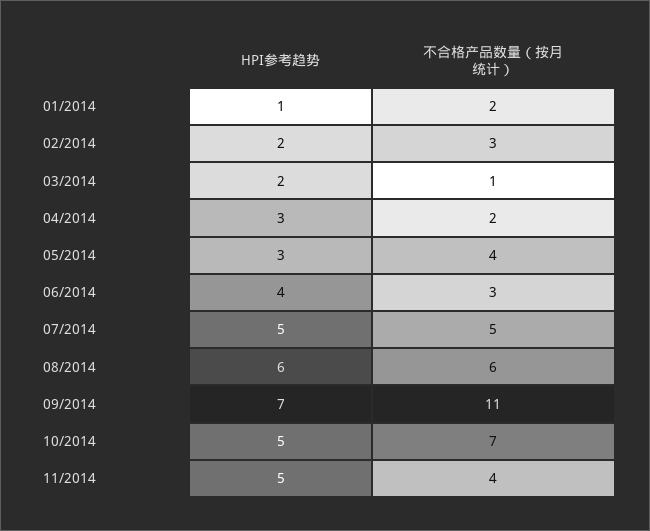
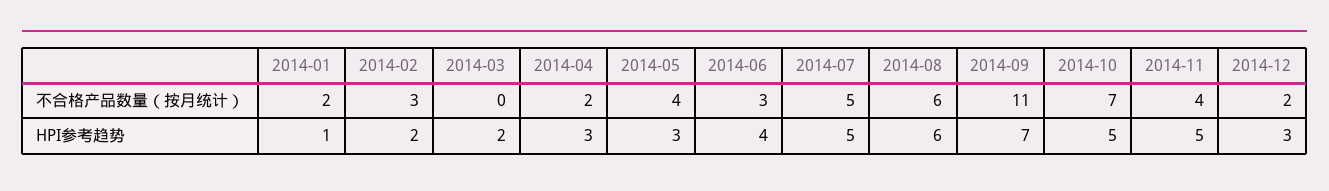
不合格产品数量（按月统计）, 03/2014: 1 -> 0
不合格产品数量（按月统计）, 2014-12: none -> 2
HPI参考趋势, 2014-12: none -> 3

